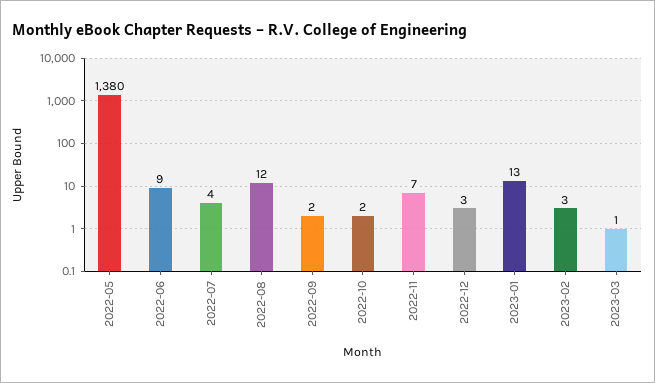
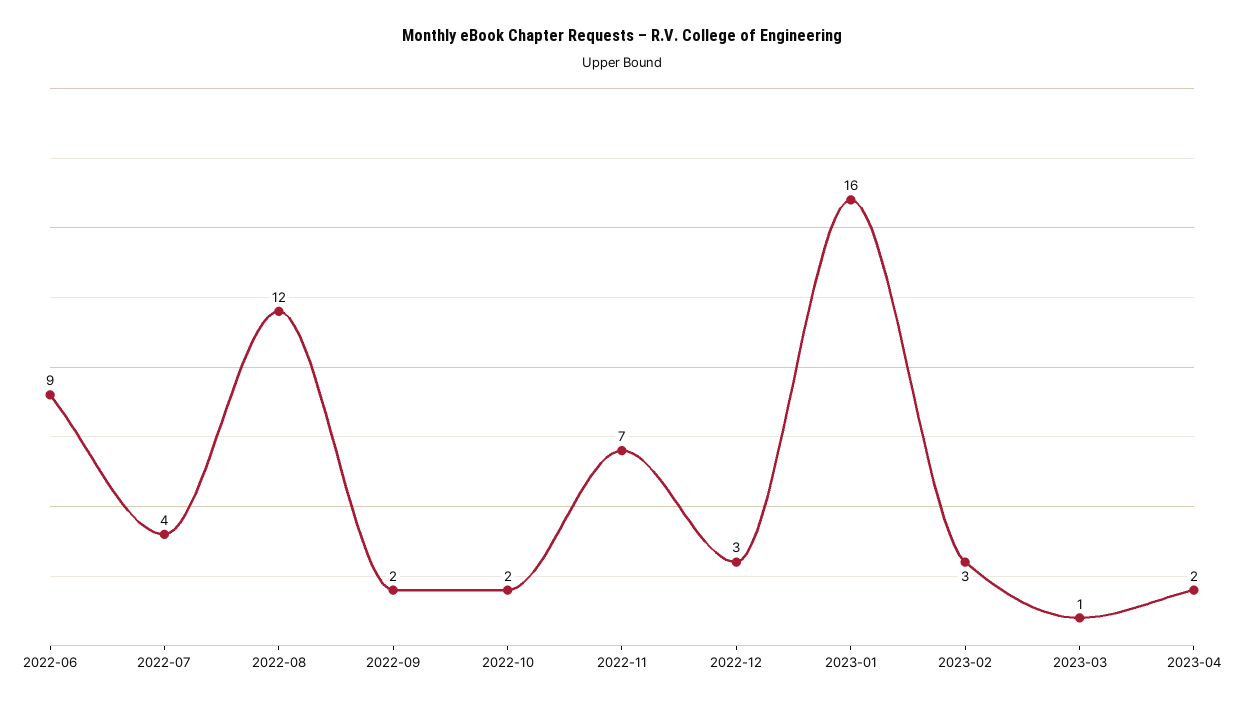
2022-05: 1380 -> none
2023-01: 13 -> 16
2023-04: none -> 2

